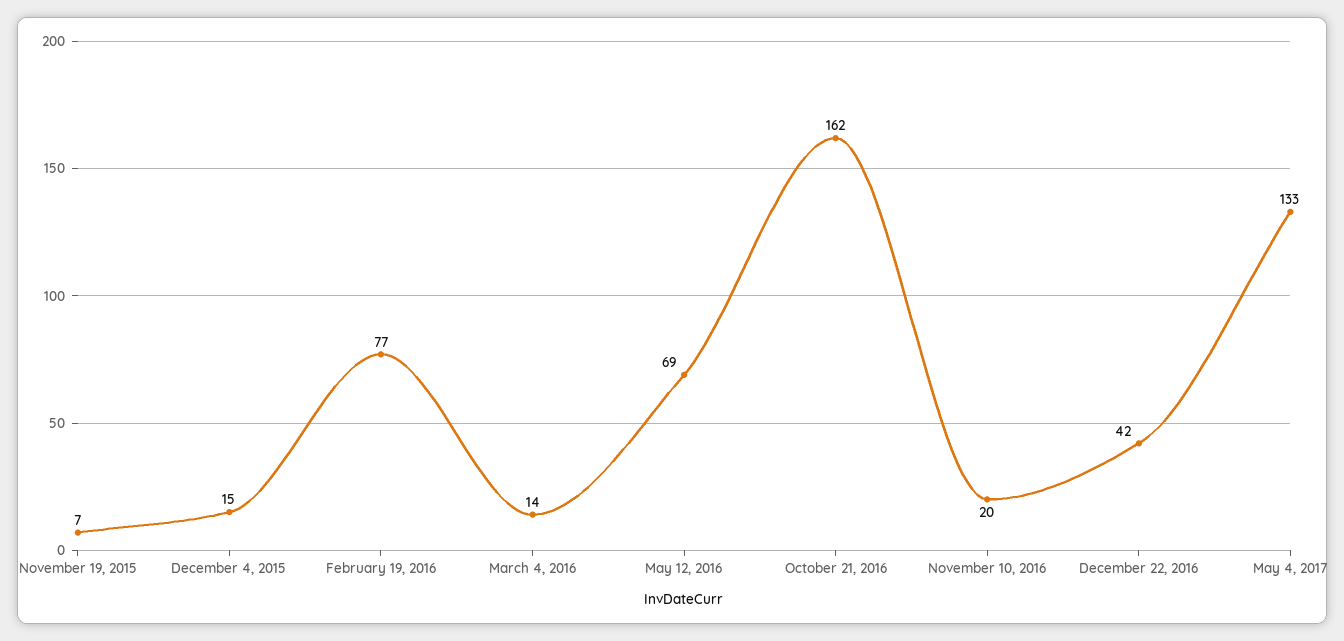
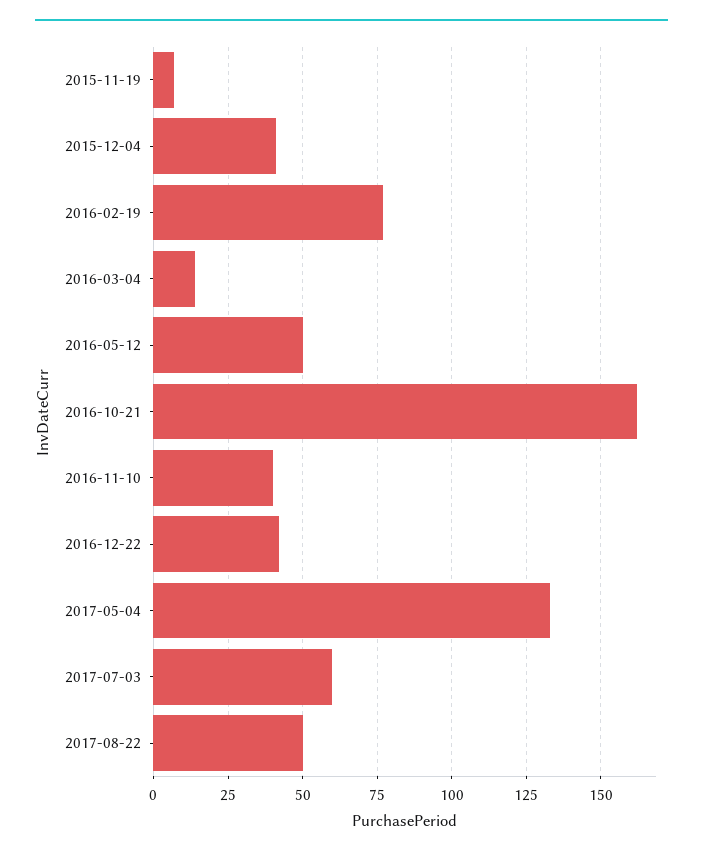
December 4, 2015: 15 -> 40
May 12, 2016: 69 -> 50
November 10, 2016: 20 -> 40
2017-07-03: none -> 60
2017-08-22: none -> 50

